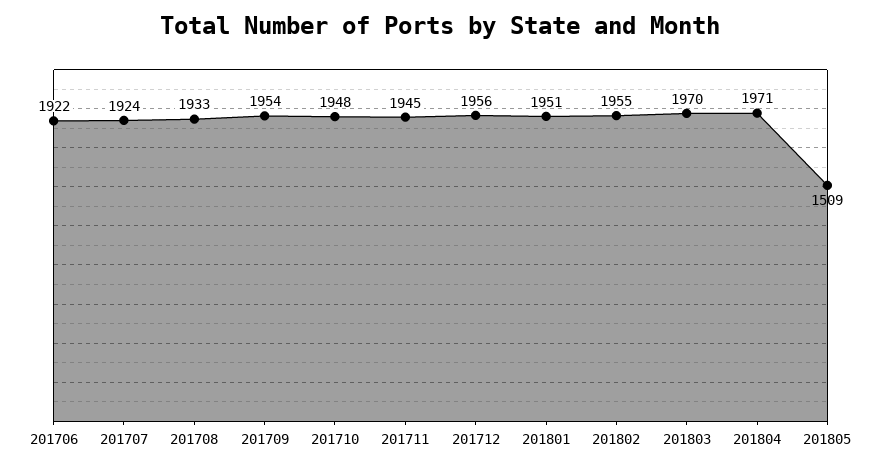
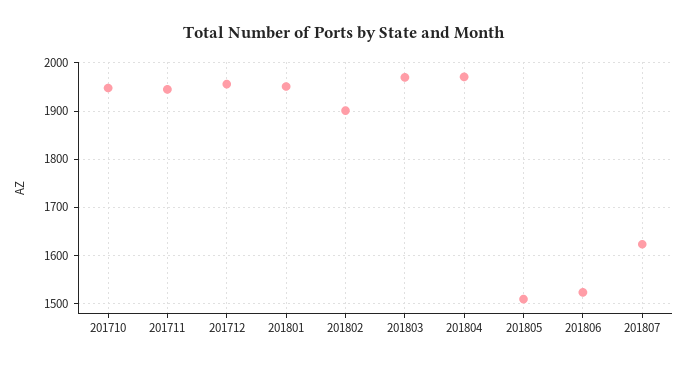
201706: 1922 -> none
201707: 1924 -> none
201708: 1933 -> none
201709: 1954 -> none
201802: 1955 -> 1900
201806: none -> 1520
201807: none -> 1620

